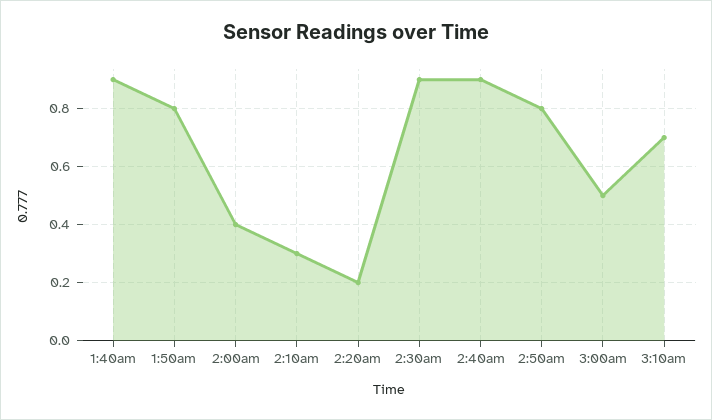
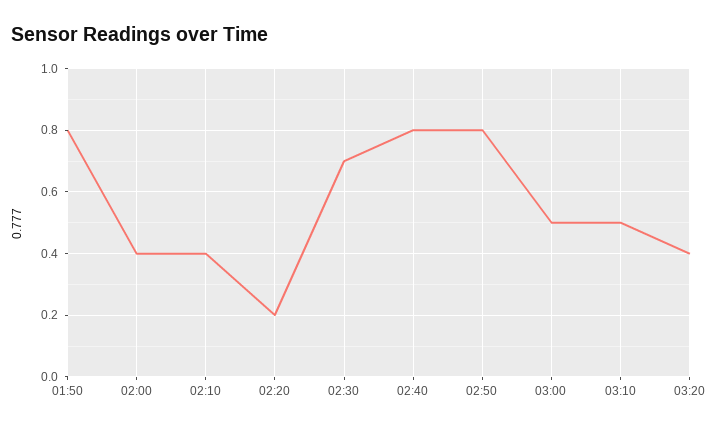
1:40am: 0.9 -> none
2:10am: 0.3 -> 0.4
2:30am: 0.9 -> 0.7
2:40am: 0.9 -> 0.8
3:10am: 0.7 -> 0.5
03:20: none -> 0.4

